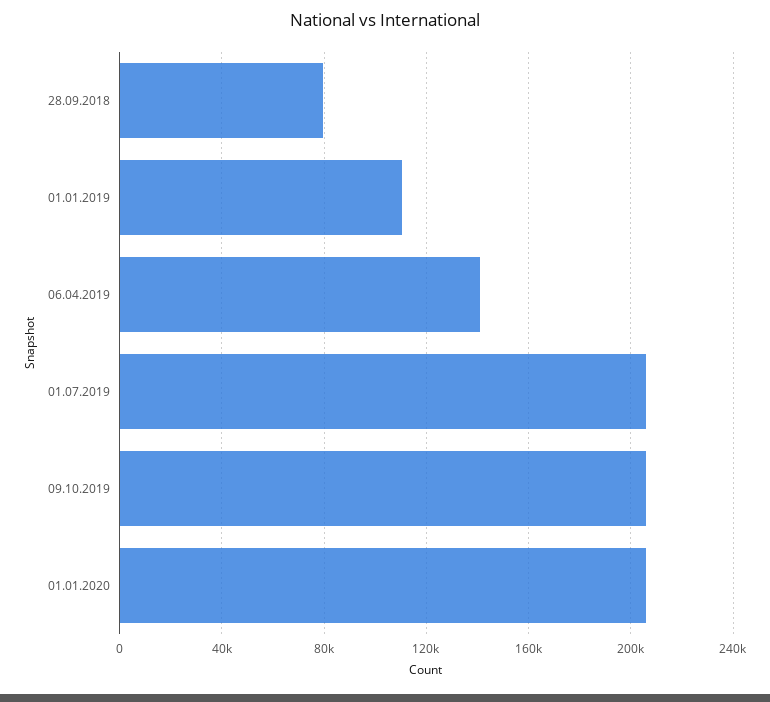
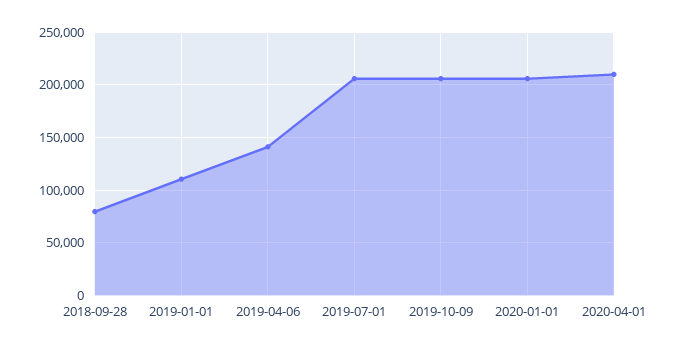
2020-04-01: none -> 210000

